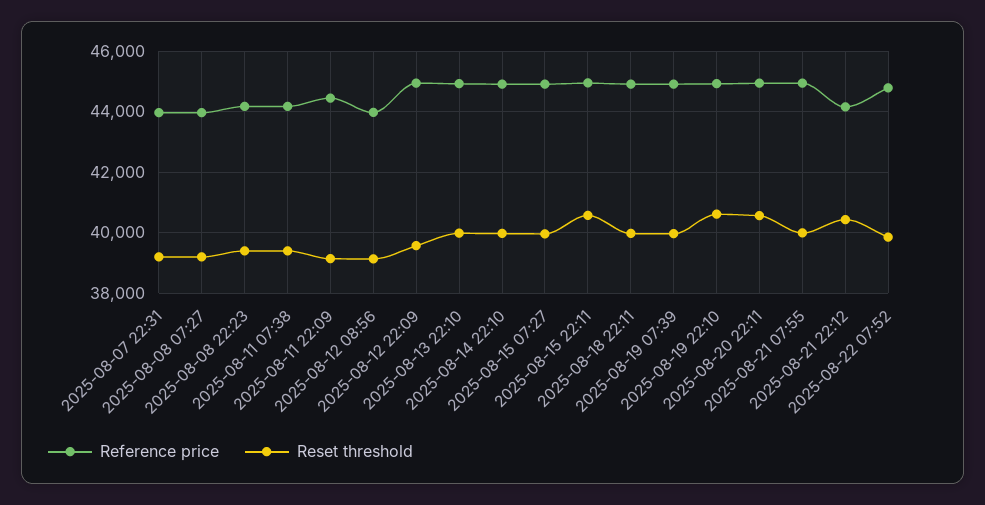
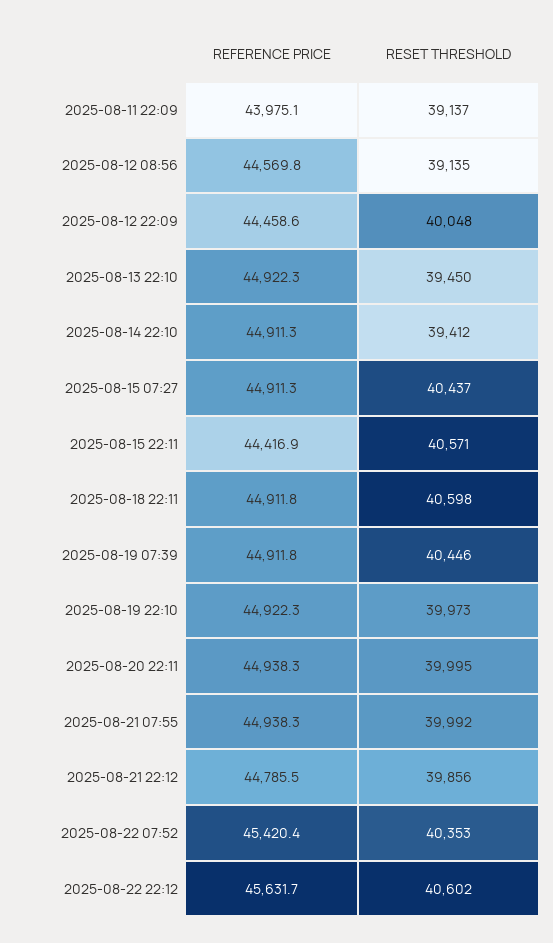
Reference price, 2025-08-07 22:31: 44000 -> none
Reset threshold, 2025-08-07 22:31: 39200 -> none
Reference price, 2025-08-08 07:27: 44000 -> none
Reset threshold, 2025-08-08 07:27: 39200 -> none
Reference price, 2025-08-08 22:23: 44200 -> none
Reset threshold, 2025-08-08 22:23: 39400 -> none
Reference price, 2025-08-11 07:38: 44200 -> none
Reset threshold, 2025-08-11 07:38: 39400 -> none
Reference price, 2025-08-11 22:09: 44400 -> 43975.1
Reference price, 2025-08-12 08:56: 44000 -> 44569.8
Reference price, 2025-08-12 22:09: 45000 -> 44458.6
Reset threshold, 2025-08-12 22:09: 39600 -> 40048
Reset threshold, 2025-08-13 22:10: 40000 -> 39450
Reset threshold, 2025-08-14 22:10: 40000 -> 39412
Reset threshold, 2025-08-15 07:27: 40000 -> 40437
Reference price, 2025-08-15 22:11: 45000 -> 44416.9
Reset threshold, 2025-08-18 22:11: 40000 -> 40598
Reset threshold, 2025-08-19 07:39: 40000 -> 40446
Reset threshold, 2025-08-19 22:10: 40600 -> 39973
Reset threshold, 2025-08-20 22:11: 40600 -> 39995
Reference price, 2025-08-21 22:12: 44200 -> 44785.5
Reset threshold, 2025-08-21 22:12: 40400 -> 39856
Reference price, 2025-08-22 07:52: 44800 -> 45420.4
Reset threshold, 2025-08-22 07:52: 39800 -> 40353
Reference price, 2025-08-22 22:12: none -> 45631.7
Reset threshold, 2025-08-22 22:12: none -> 40602

